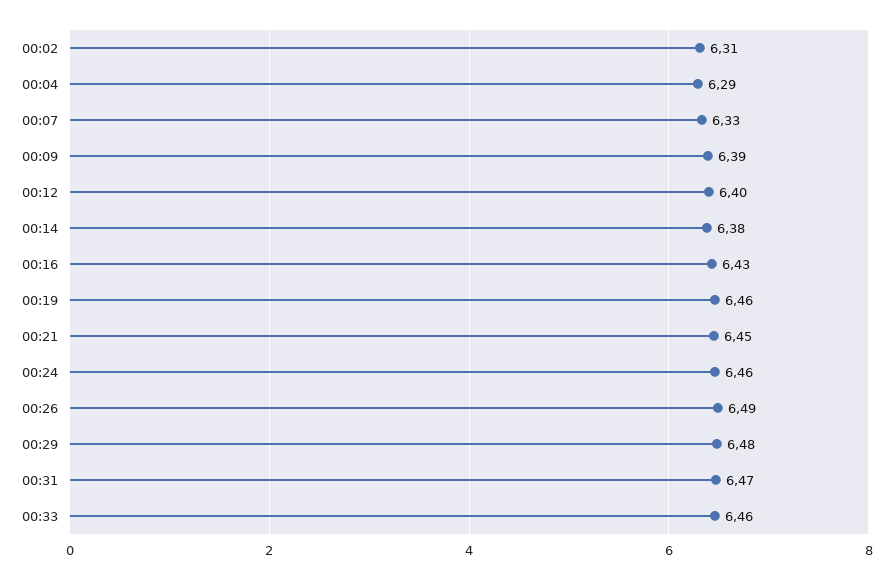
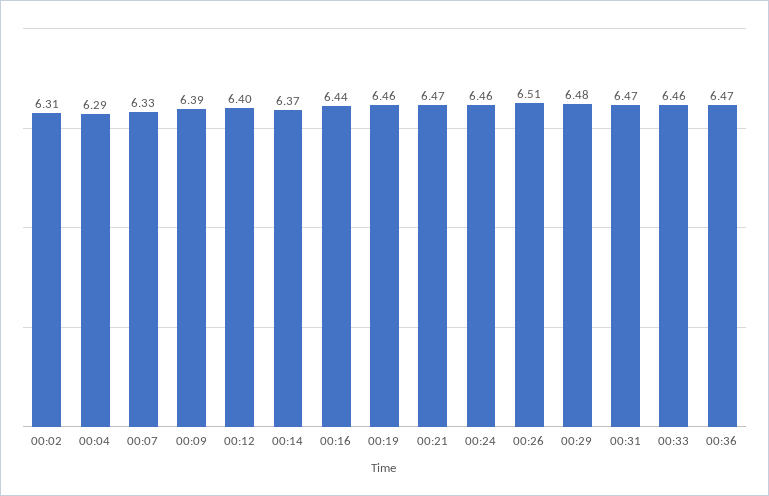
00:14: 6.38 -> 6.37
00:16: 6.43 -> 6.44
00:21: 6.45 -> 6.47
00:26: 6.49 -> 6.51
00:36: none -> 6.47

